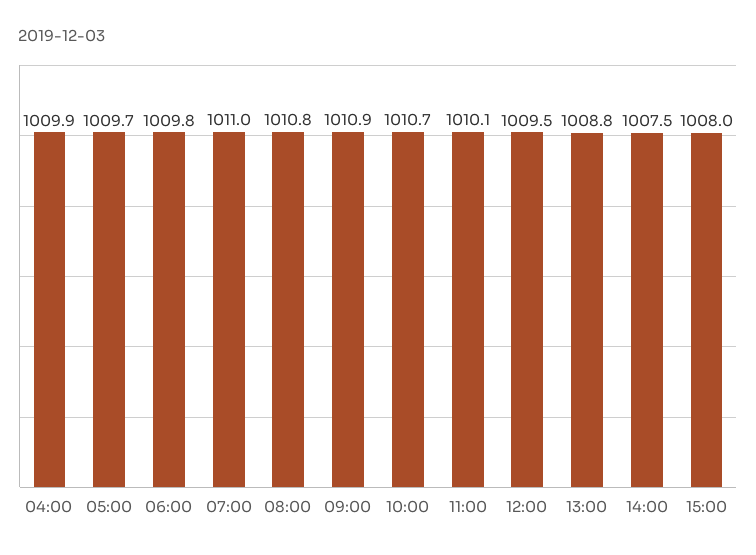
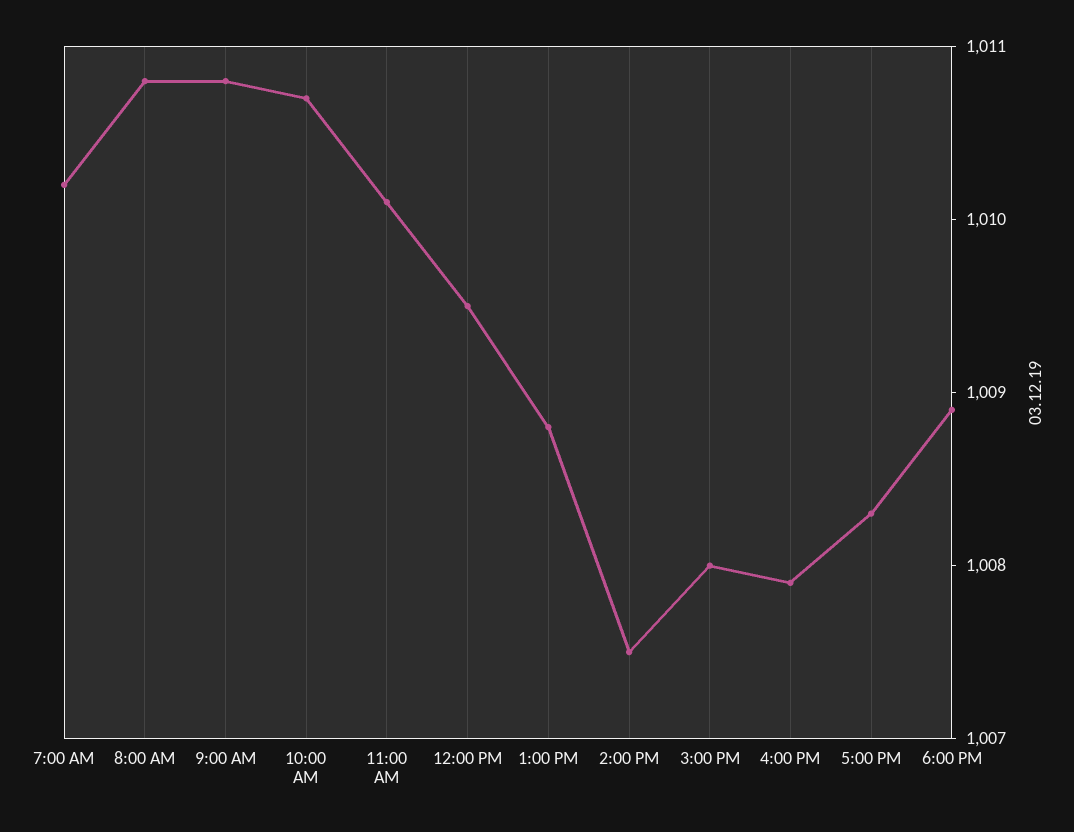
04:00: 1009.9 -> none
05:00: 1009.7 -> none
06:00: 1009.8 -> none
07:00: 1011 -> 1010.2
09:00: 1010.9 -> 1010.8
4:00 PM: none -> 1007.9
5:00 PM: none -> 1008.3
6:00 PM: none -> 1008.9

